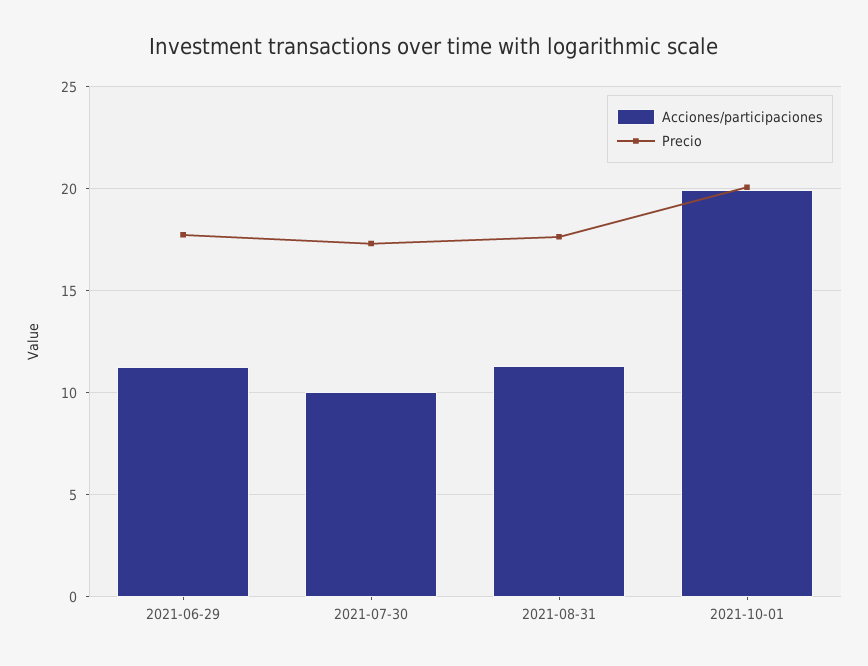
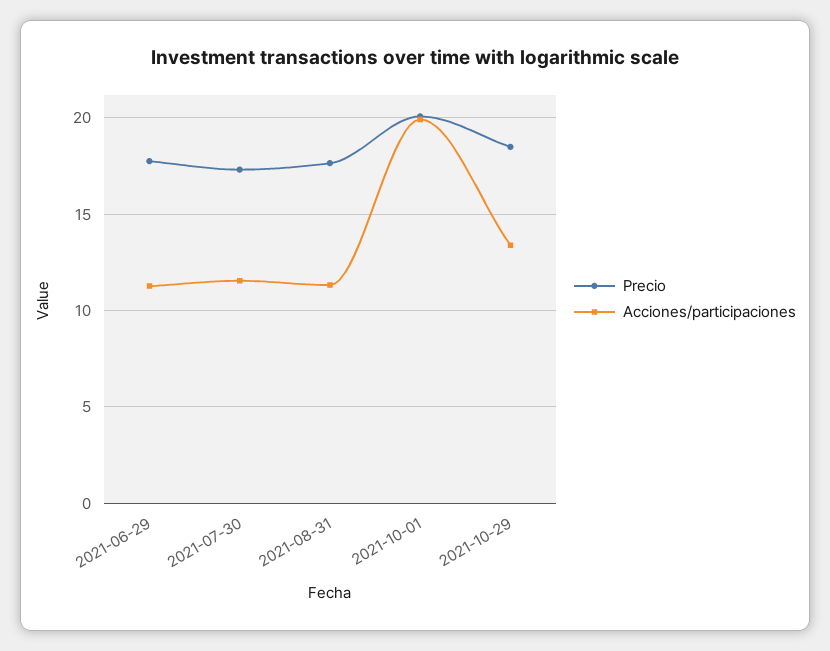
Acciones/participaciones, 2021-07-30: 10 -> 11.5
Precio, 2021-10-29: none -> 18.5
Acciones/participaciones, 2021-10-29: none -> 13.5

